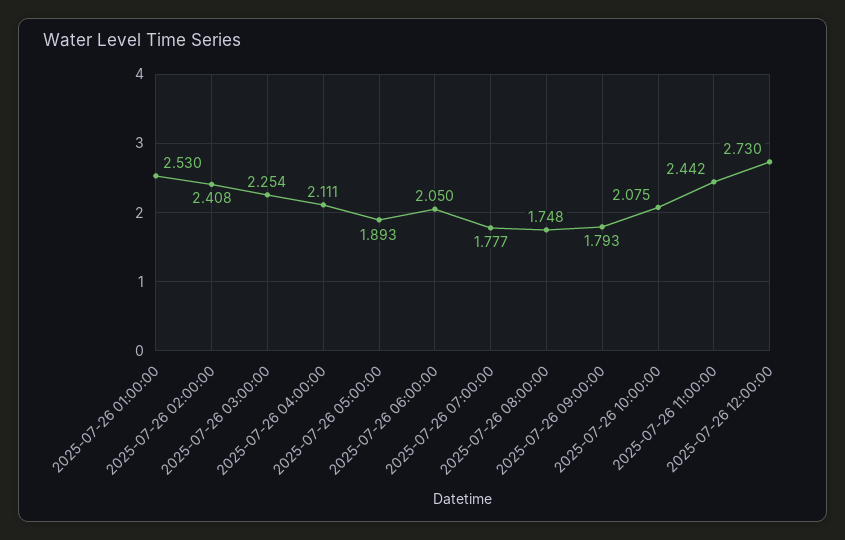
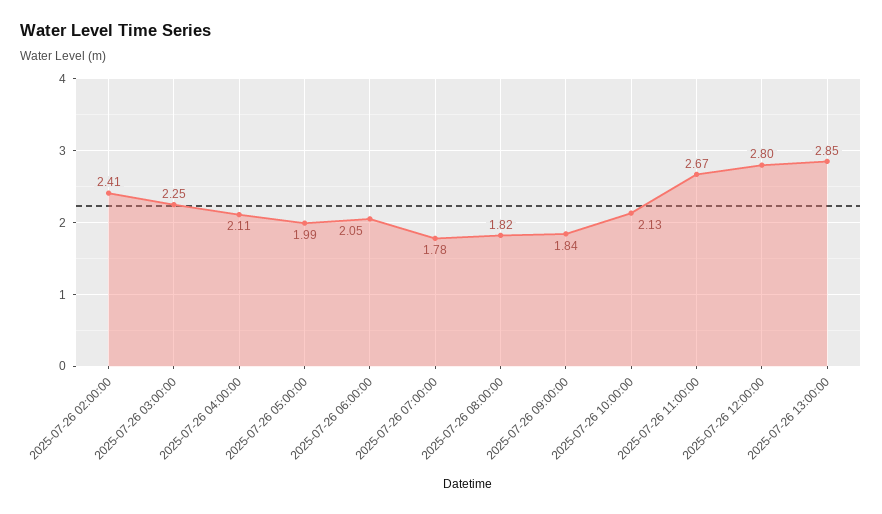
2025-07-26 01:00:00: 2.53 -> none
2025-07-26 05:00:00: 1.893 -> 1.99
2025-07-26 08:00:00: 1.748 -> 1.82
2025-07-26 09:00:00: 1.793 -> 1.84
2025-07-26 10:00:00: 2.075 -> 2.13
2025-07-26 11:00:00: 2.442 -> 2.67
2025-07-26 12:00:00: 2.73 -> 2.8
2025-07-26 13:00:00: none -> 2.85

